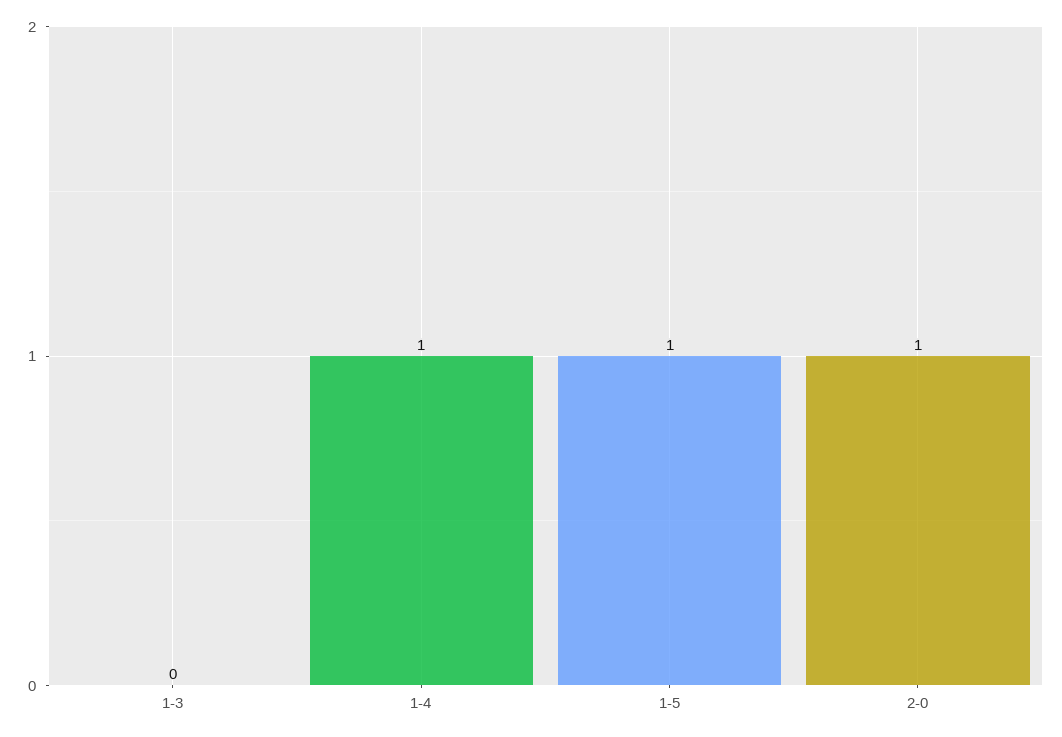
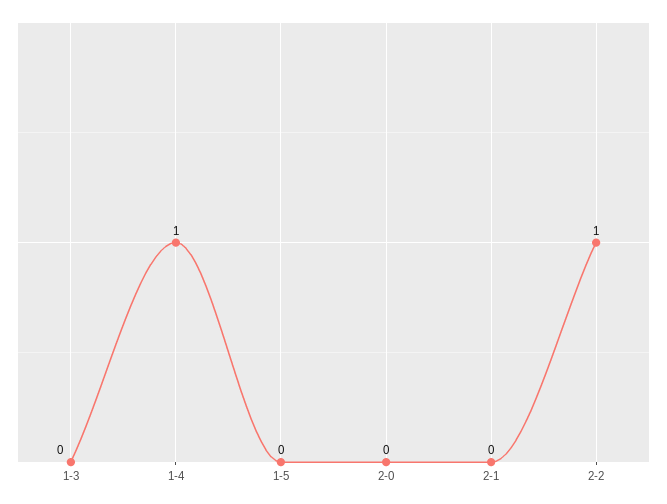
1-5: 1 -> 0
2-0: 1 -> 0
2-1: none -> 0
2-2: none -> 1

